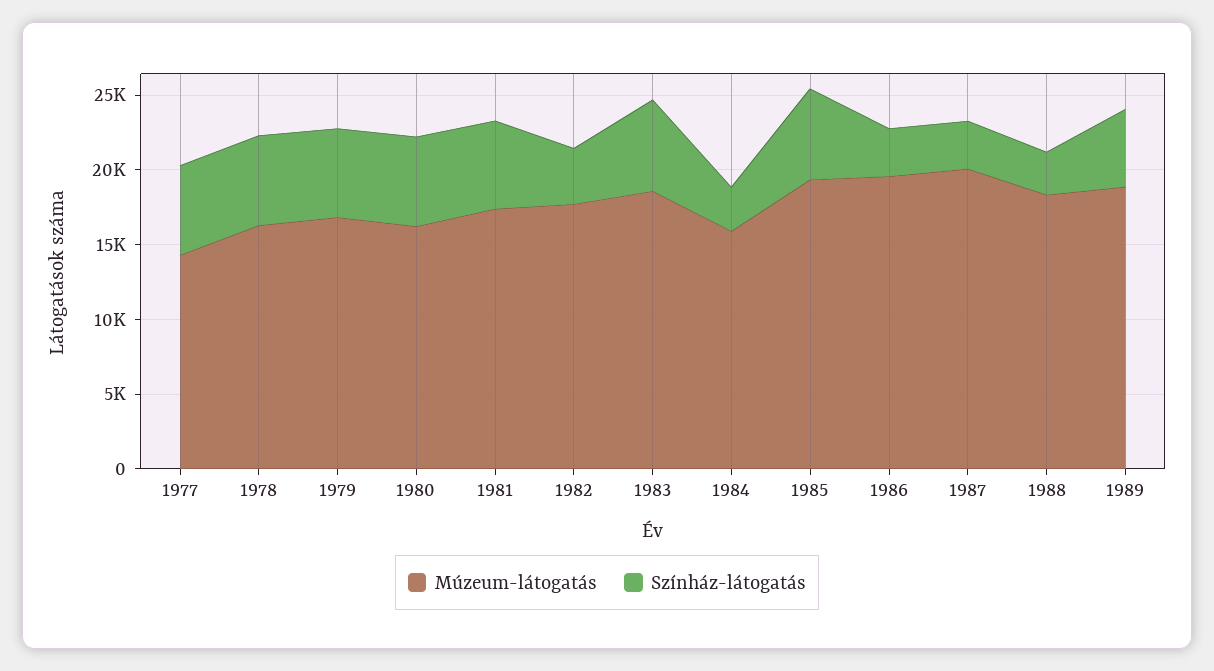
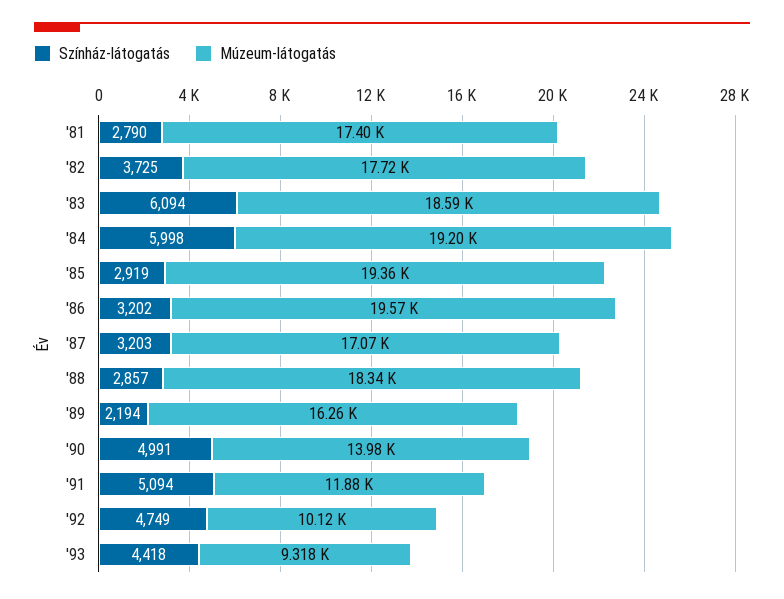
Múzeum-látogatás, 1977: 14000 -> none
Színház-látogatás, 1977: 6000 -> none
Múzeum-látogatás, 1978: 16000 -> none
Színház-látogatás, 1978: 6000 -> none
Múzeum-látogatás, 1979: 17000 -> none
Színház-látogatás, 1979: 6000 -> none
Múzeum-látogatás, 1980: 16000 -> none
Színház-látogatás, 1980: 6000 -> none
Színház-látogatás, 1981: 6000 -> 2790
Múzeum-látogatás, 1984: 16000 -> 19200
Színház-látogatás, 1984: 3000 -> 5998
Színház-látogatás, 1985: 6000 -> 2919
Múzeum-látogatás, 1987: 20000 -> 17070
Múzeum-látogatás, 1989: 19000 -> 16260
Színház-látogatás, 1989: 5000 -> 2194
Színház-látogatás, '90: none -> 4991
Múzeum-látogatás, '90: none -> 13980
Színház-látogatás, '91: none -> 5094
Múzeum-látogatás, '91: none -> 11880
Színház-látogatás, '92: none -> 4749
Múzeum-látogatás, '92: none -> 10120
Színház-látogatás, '93: none -> 4418
Múzeum-látogatás, '93: none -> 9318

